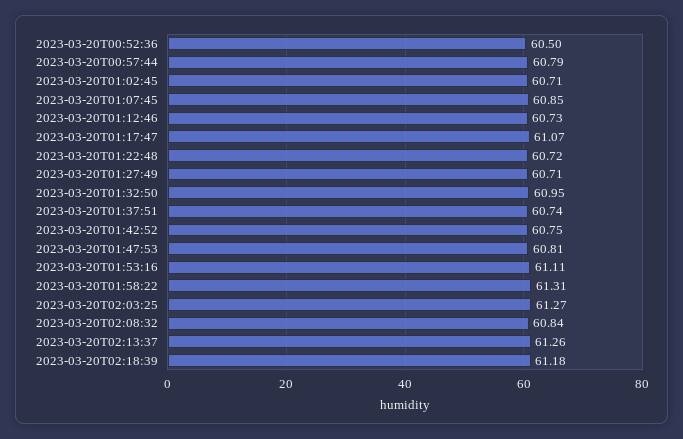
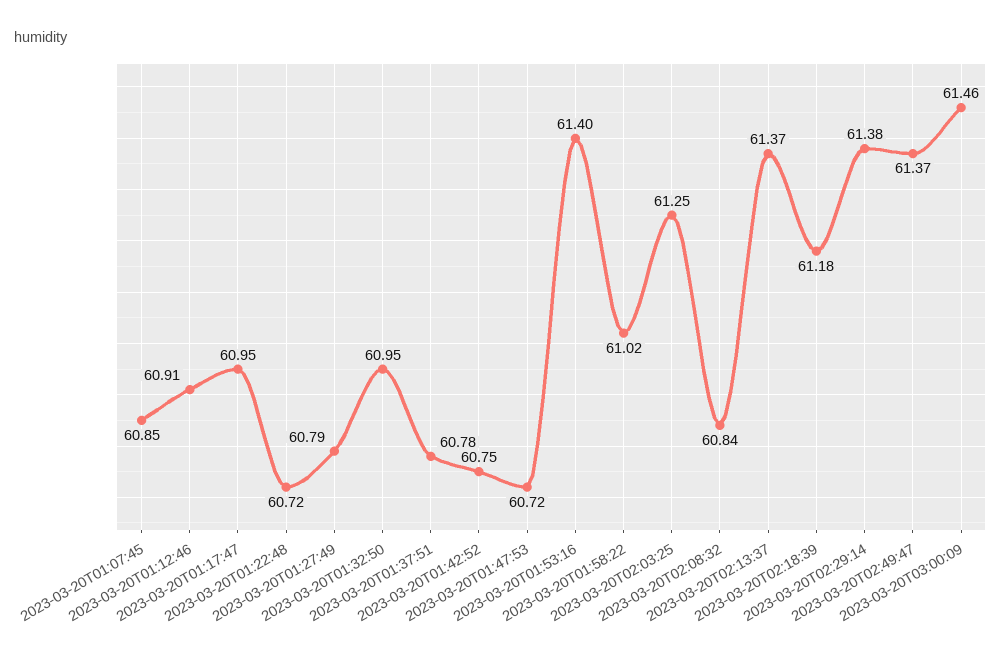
2023-03-20T00:52:36: 60.5 -> none
2023-03-20T00:57:44: 60.79 -> none
2023-03-20T01:02:45: 60.71 -> none
2023-03-20T01:12:46: 60.73 -> 60.91
2023-03-20T01:17:47: 61.07 -> 60.95
2023-03-20T01:27:49: 60.71 -> 60.79
2023-03-20T01:37:51: 60.74 -> 60.78
2023-03-20T01:47:53: 60.81 -> 60.72
2023-03-20T01:53:16: 61.11 -> 61.4
2023-03-20T01:58:22: 61.31 -> 61.02
2023-03-20T02:03:25: 61.27 -> 61.25
2023-03-20T02:13:37: 61.26 -> 61.37
2023-03-20T02:29:14: none -> 61.38
2023-03-20T02:49:47: none -> 61.37
2023-03-20T03:00:09: none -> 61.46

